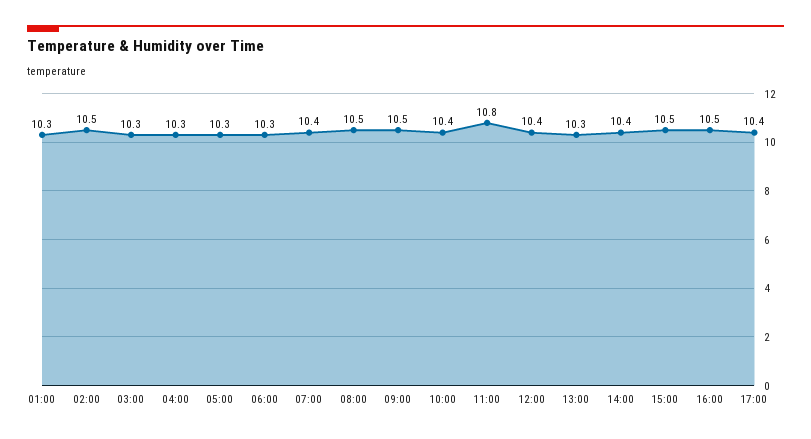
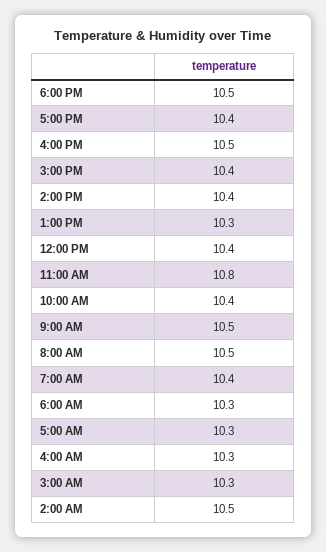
01:00: 10.3 -> none
15:00: 10.5 -> 10.4
6:00 PM: none -> 10.5

